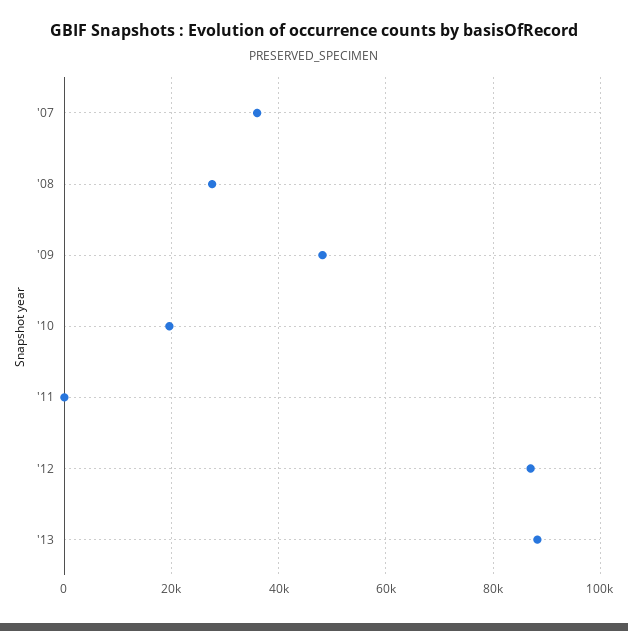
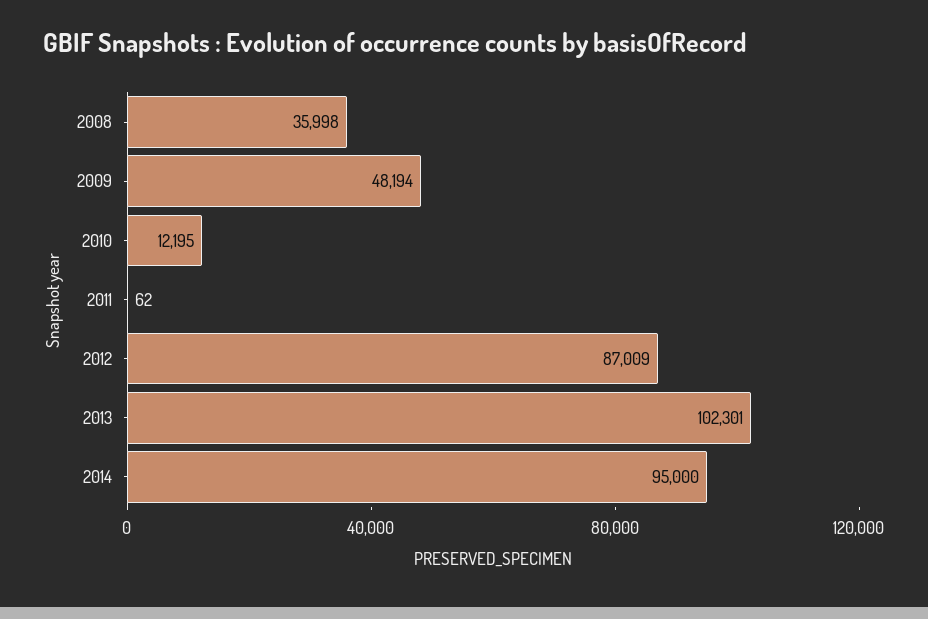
'07: 36000 -> none
'08: 28000 -> 35998
'10: 20000 -> 12195
'13: 88000 -> 102301
2014: none -> 95000

